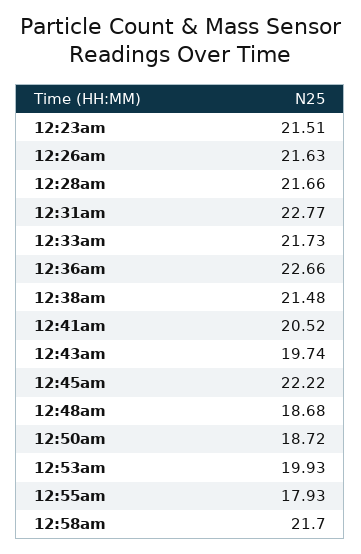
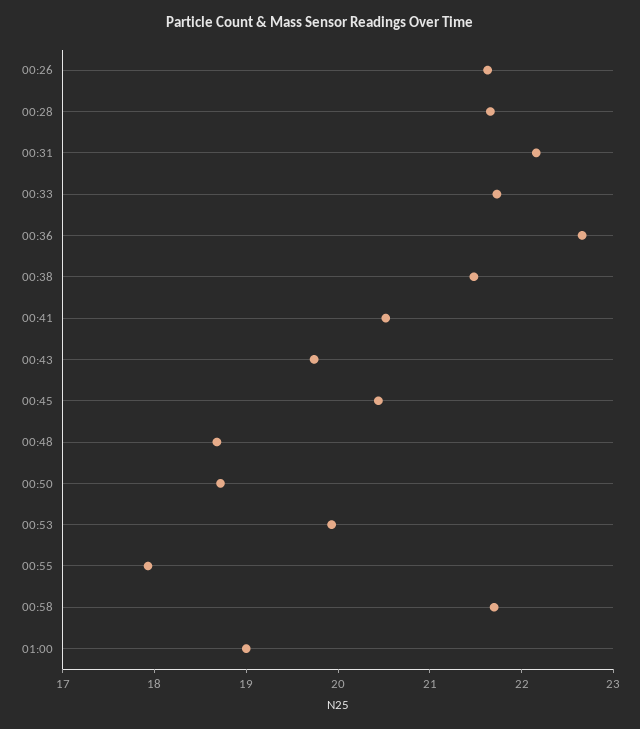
12:23am: 21.51 -> none
12:31am: 22.77 -> 22.2
12:45am: 22.22 -> 20.4
01:00: none -> 19

